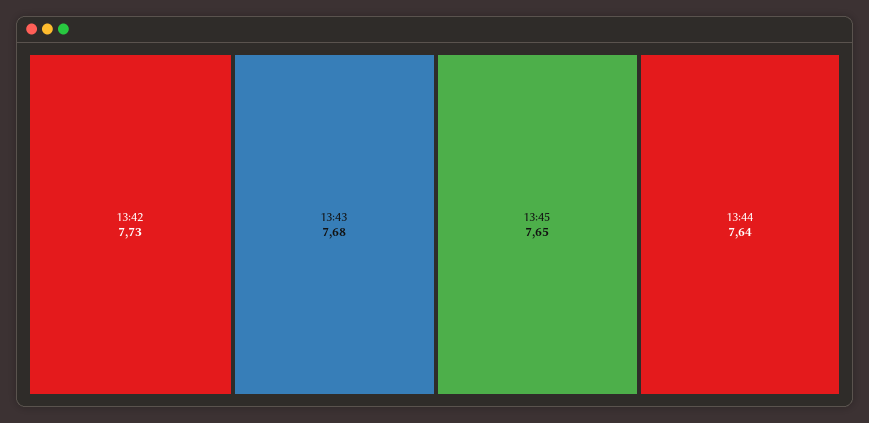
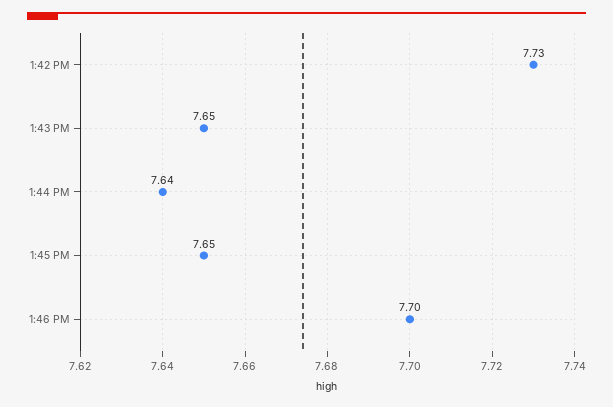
13:43: 7.68 -> 7.65
1:46 PM: none -> 7.7

